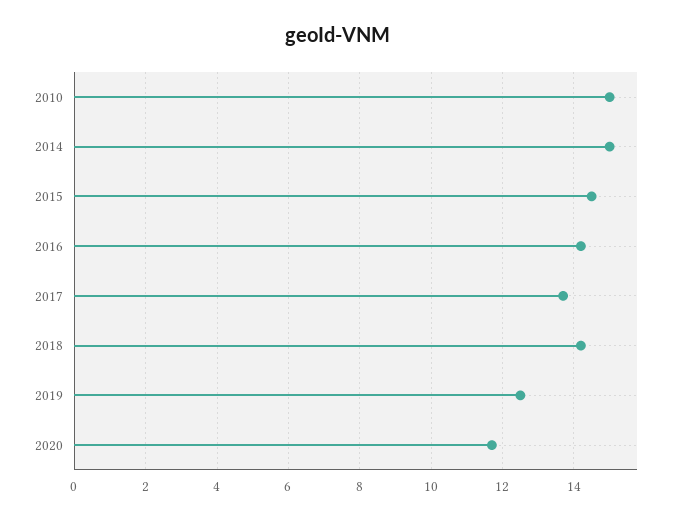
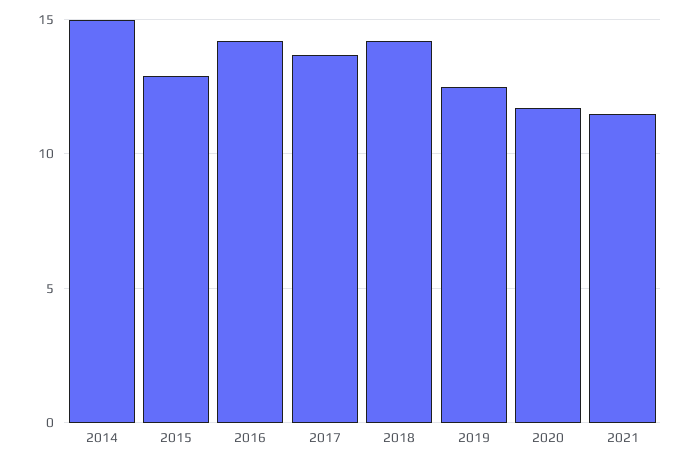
2010: 15 -> none
2015: 14.5 -> 13
2021: none -> 11.5

